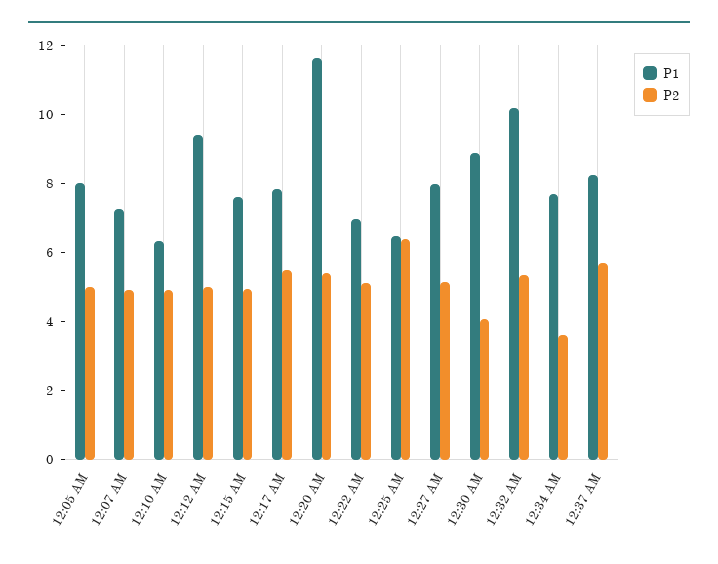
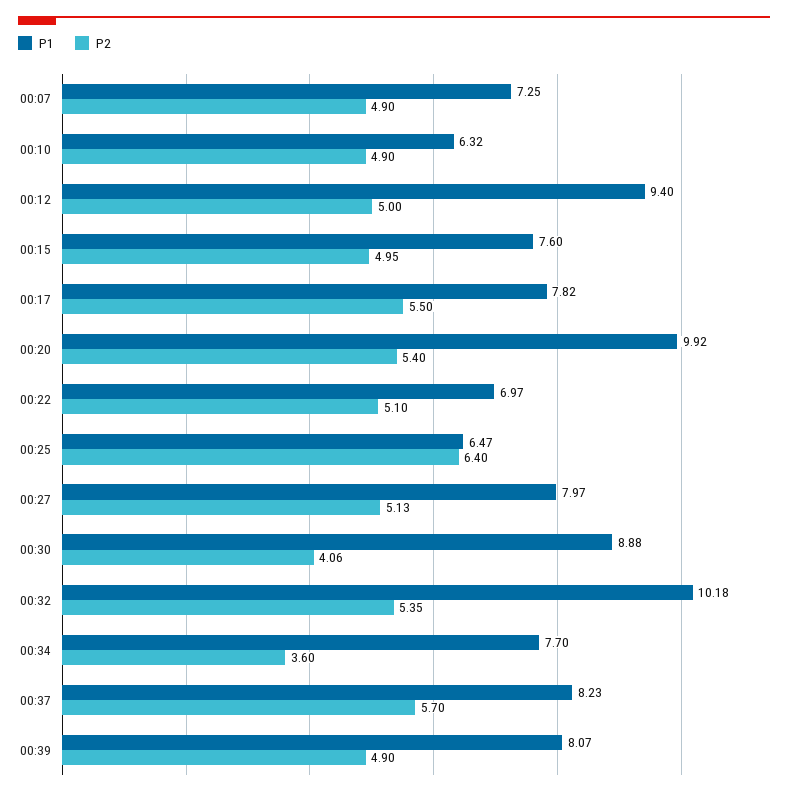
P1, 12:05 AM: 8 -> none
P2, 12:05 AM: 5 -> none
P1, 12:20 AM: 11.5 -> 9.92
P1, 00:39: none -> 8.07
P2, 00:39: none -> 4.9

